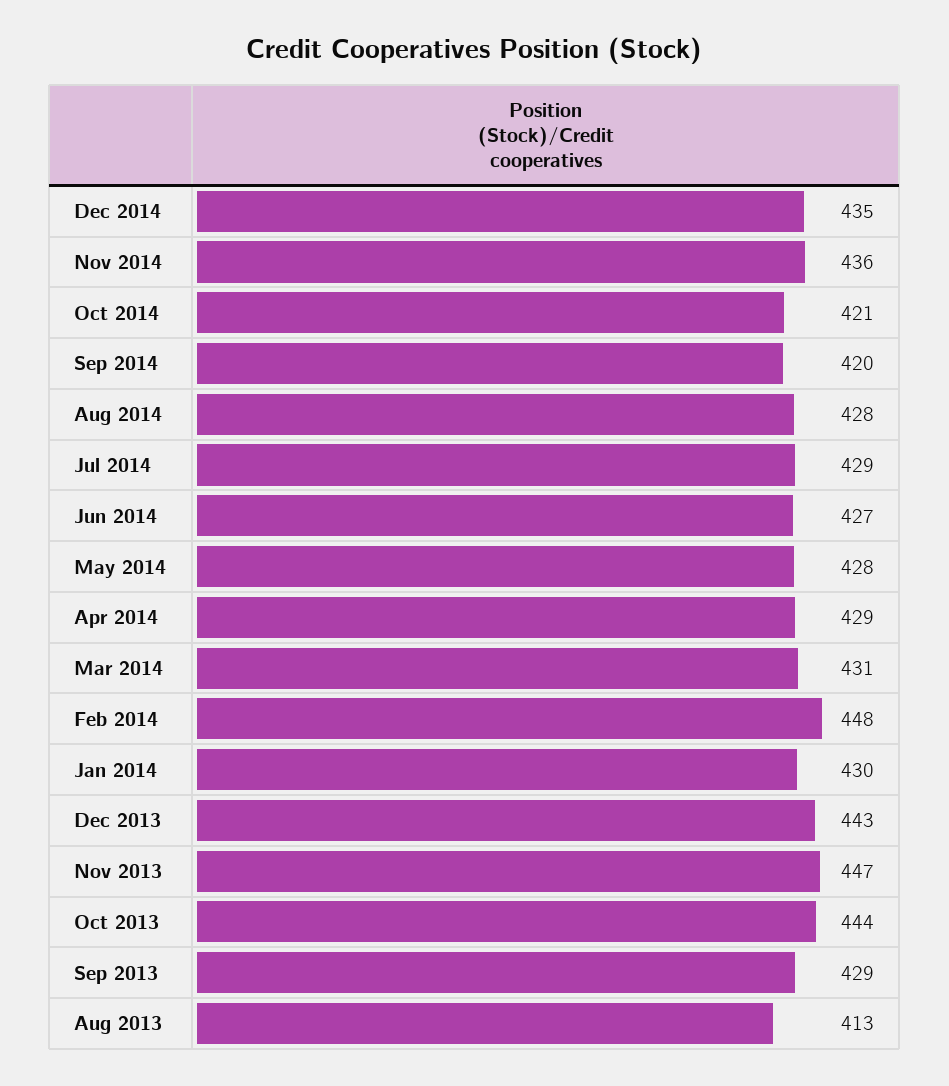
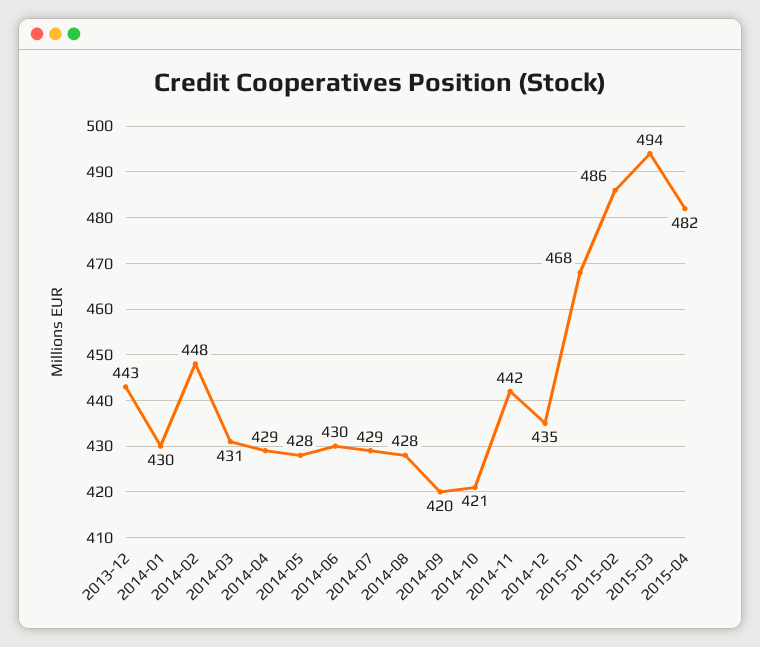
Nov 2014: 436 -> 442
Jun 2014: 427 -> 430
Nov 2013: 447 -> none
Oct 2013: 444 -> none
Sep 2013: 429 -> none
Aug 2013: 413 -> none
2015-01: none -> 468
2015-02: none -> 486
2015-03: none -> 494
2015-04: none -> 482

